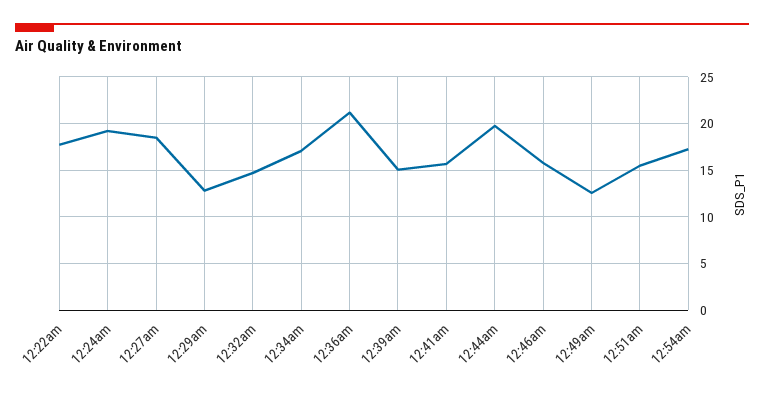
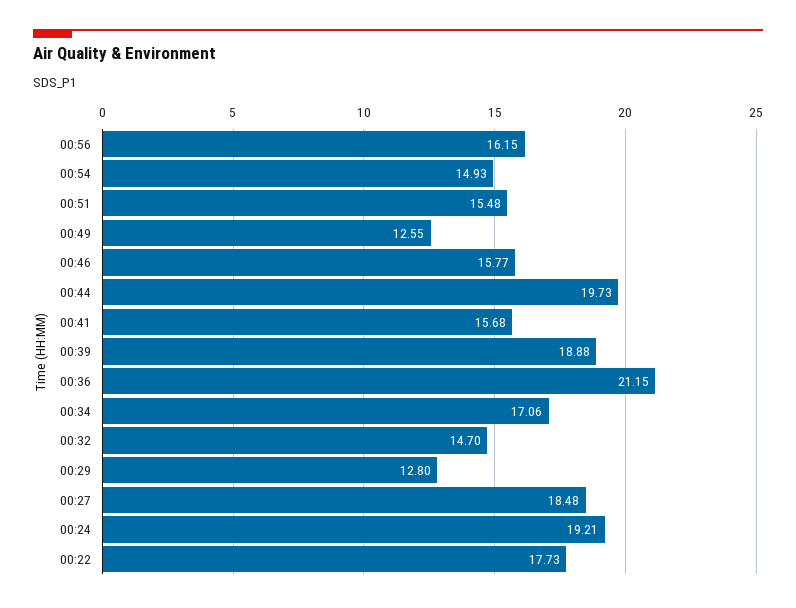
12:39am: 15 -> 18.88
12:54am: 17 -> 14.93
00:56: none -> 16.15

